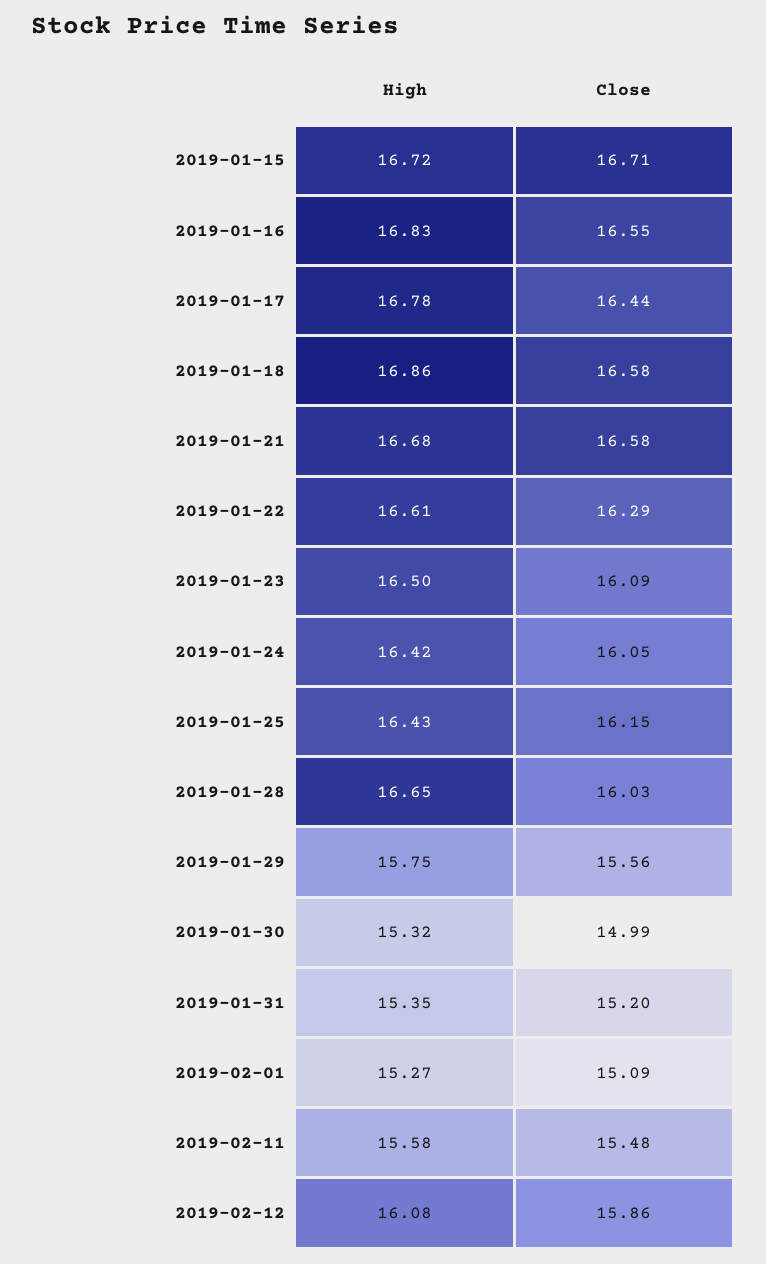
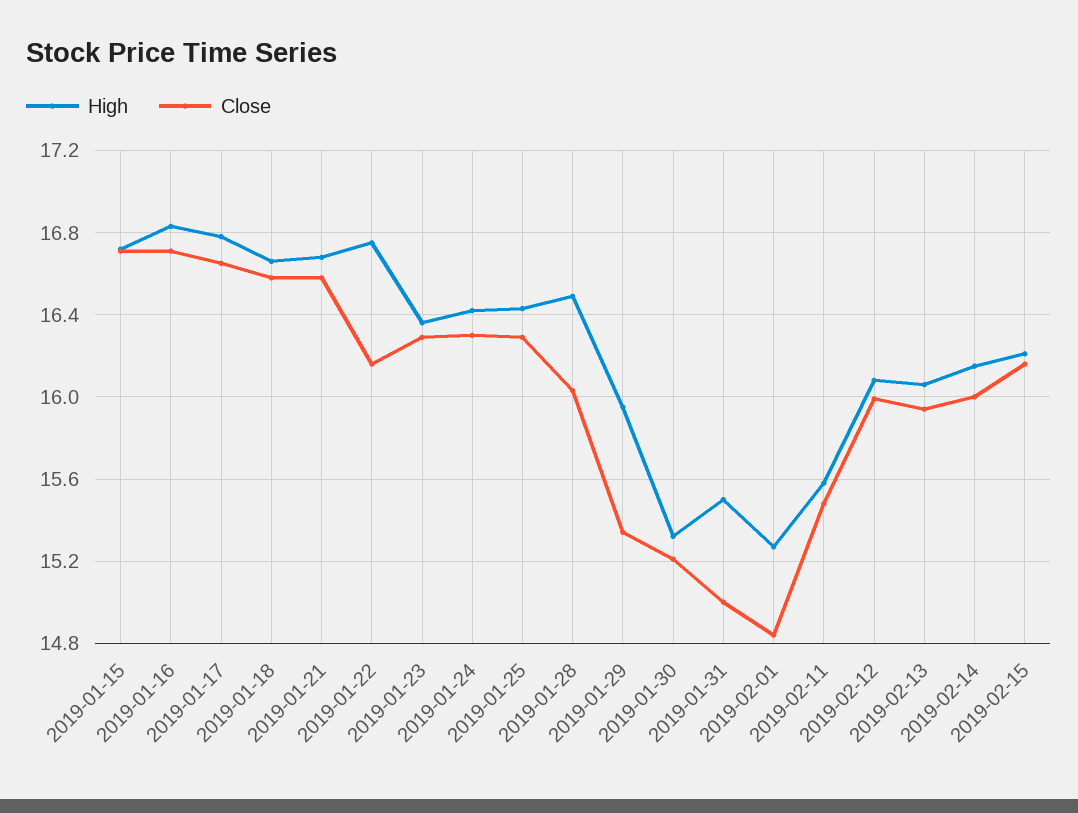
Close, 2019-01-16: 16.55 -> 16.7
Close, 2019-01-17: 16.44 -> 16.65
High, 2019-01-18: 16.86 -> 16.65
High, 2019-01-22: 16.61 -> 16.75
Close, 2019-01-22: 16.29 -> 16.15
High, 2019-01-23: 16.5 -> 16.35
Close, 2019-01-23: 16.09 -> 16.3
Close, 2019-01-24: 16.05 -> 16.3
Close, 2019-01-25: 16.15 -> 16.3
High, 2019-01-28: 16.65 -> 16.5
High, 2019-01-29: 15.75 -> 15.95
Close, 2019-01-29: 15.56 -> 15.35
Close, 2019-01-30: 14.99 -> 15.2
High, 2019-01-31: 15.35 -> 15.5
Close, 2019-01-31: 15.2 -> 15
Close, 2019-02-01: 15.09 -> 14.85
Close, 2019-02-12: 15.86 -> 16
High, 2019-02-13: none -> 16.05
Close, 2019-02-13: none -> 15.95
High, 2019-02-14: none -> 16.15
Close, 2019-02-14: none -> 16
High, 2019-02-15: none -> 16.2
Close, 2019-02-15: none -> 16.15

